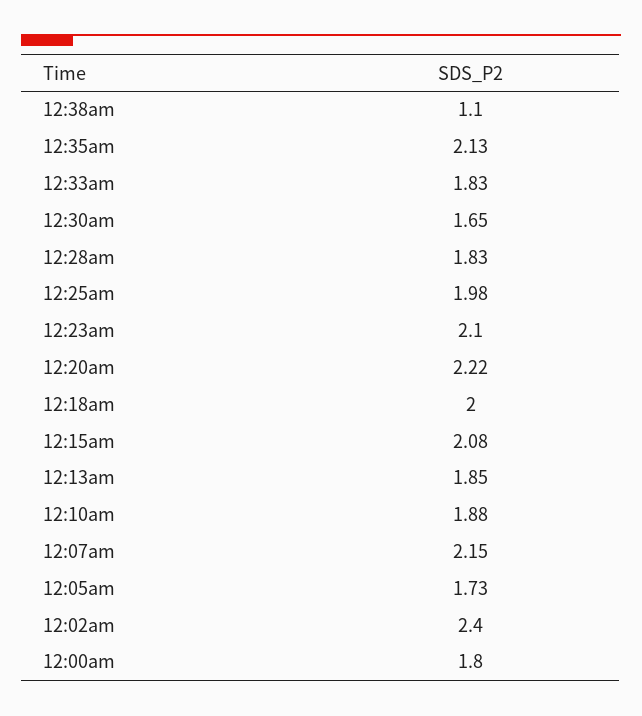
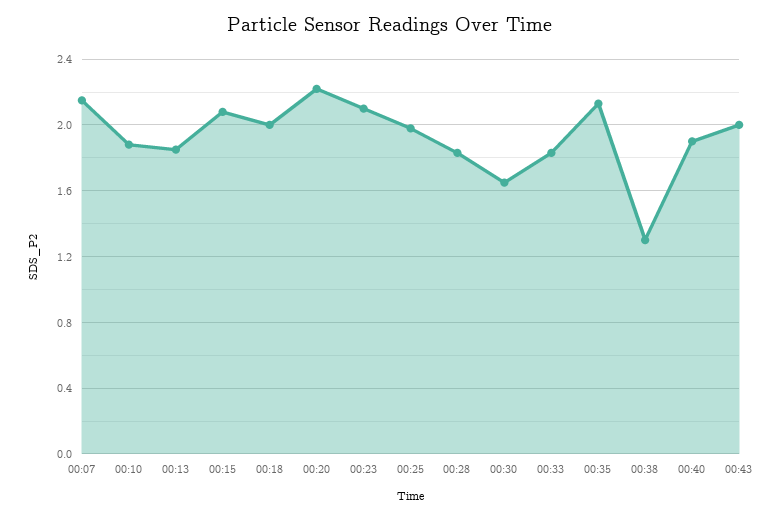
12:38am: 1.1 -> 1.3
12:05am: 1.73 -> none
12:02am: 2.4 -> none
12:00am: 1.8 -> none
00:40: none -> 1.9
00:43: none -> 2

